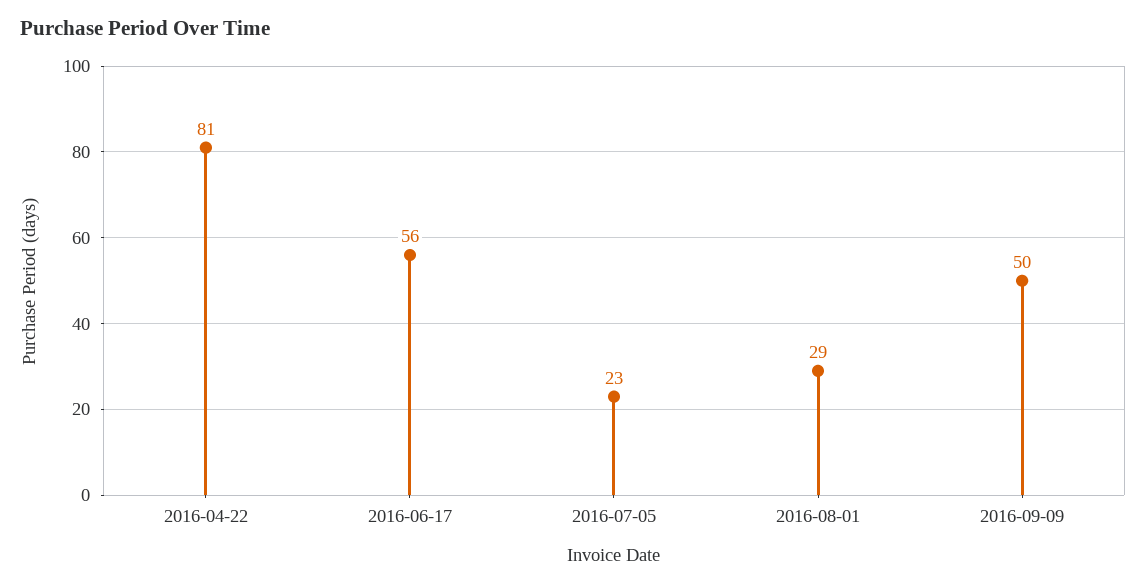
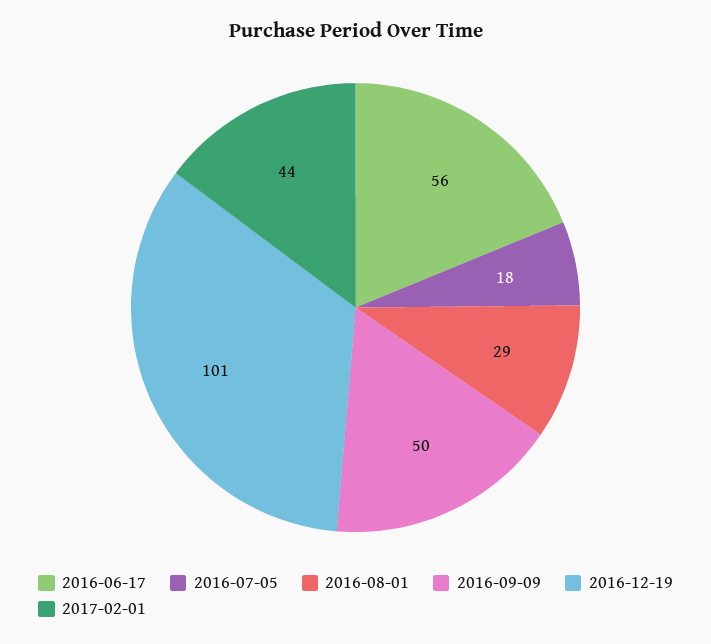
2016-04-22: 81 -> none
2016-07-05: 23 -> 18
2016-12-19: none -> 101
2017-02-01: none -> 44

